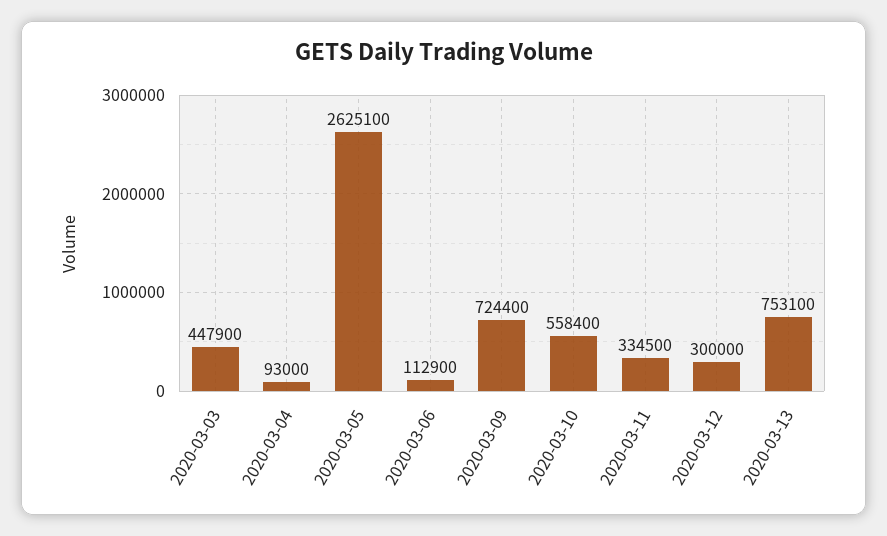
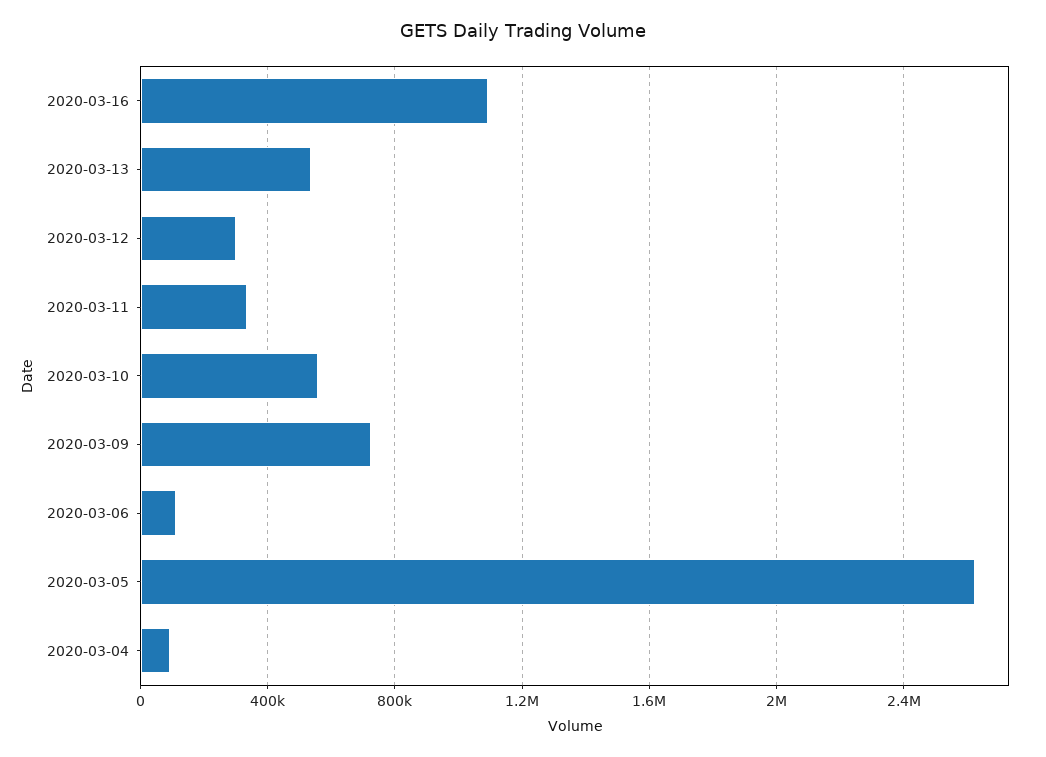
2020-03-03: 447900 -> none
2020-03-13: 753100 -> 550000
2020-03-16: none -> 1100000

